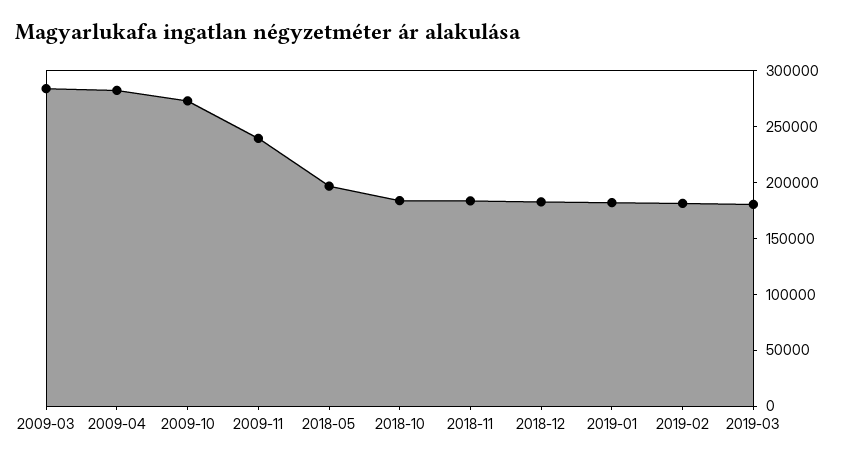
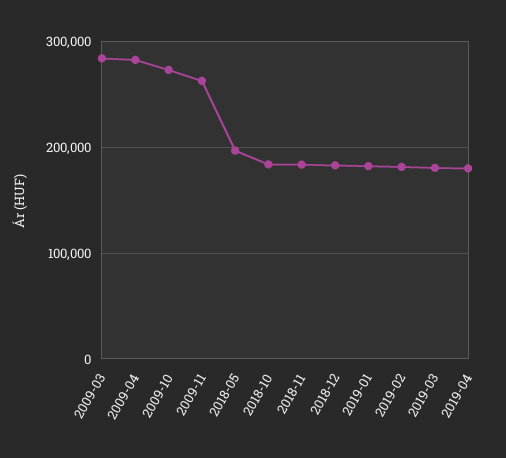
2009-11: 240000 -> 260000
2019-04: none -> 180000

